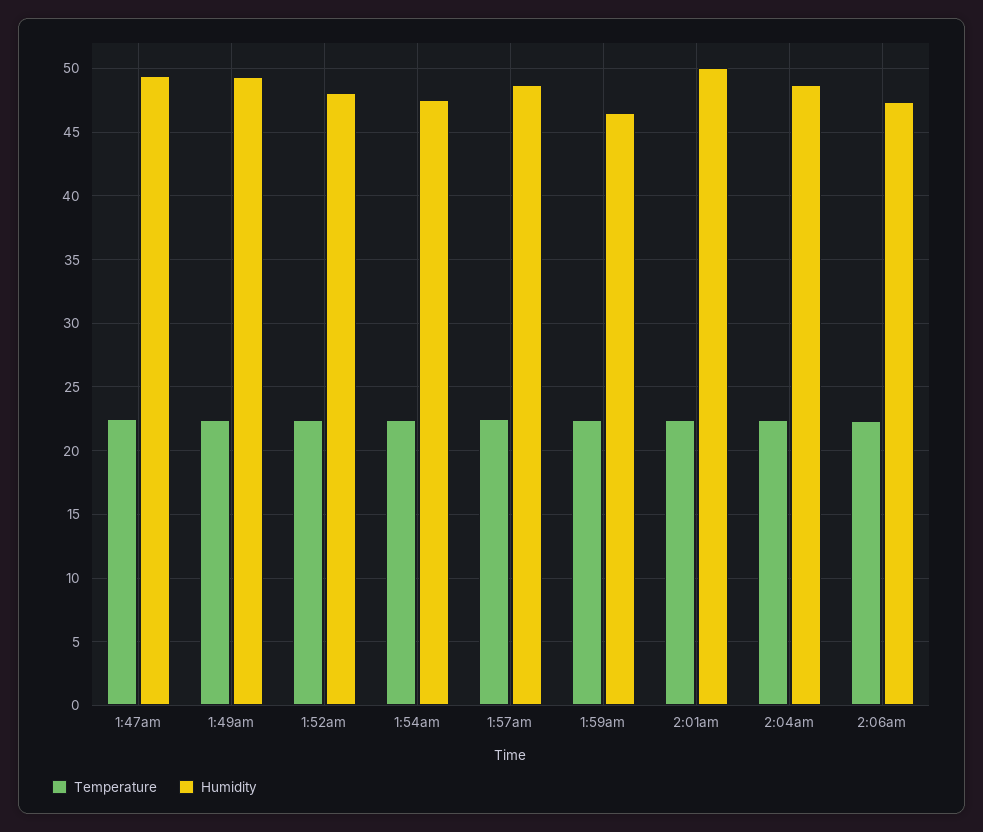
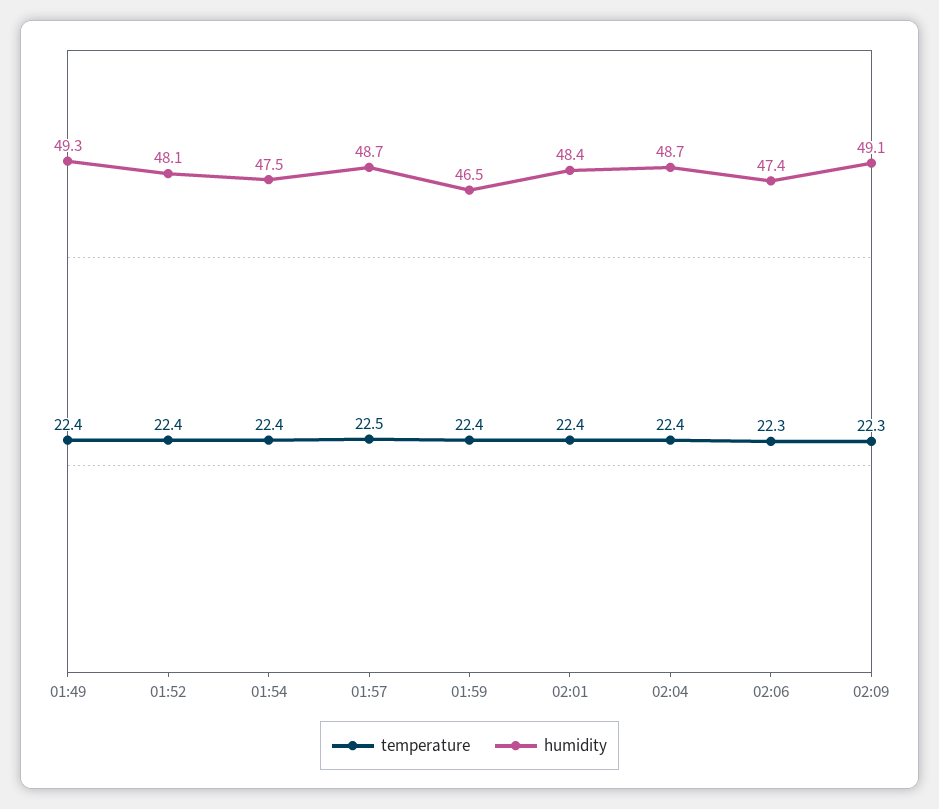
Temperature, 1:47am: 22.5 -> none
Humidity, 1:47am: 49.5 -> none
Humidity, 2:01am: 50 -> 48.4
Temperature, 02:09: none -> 22.3
Humidity, 02:09: none -> 49.1

